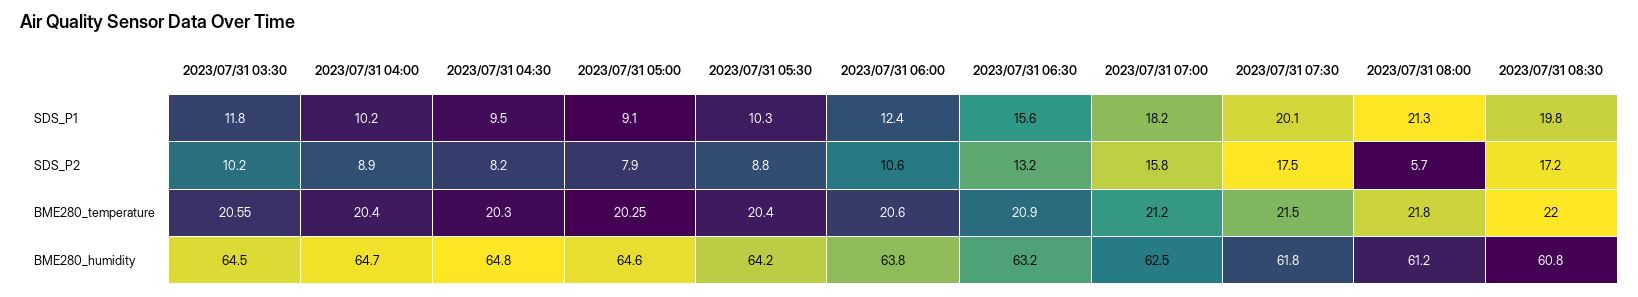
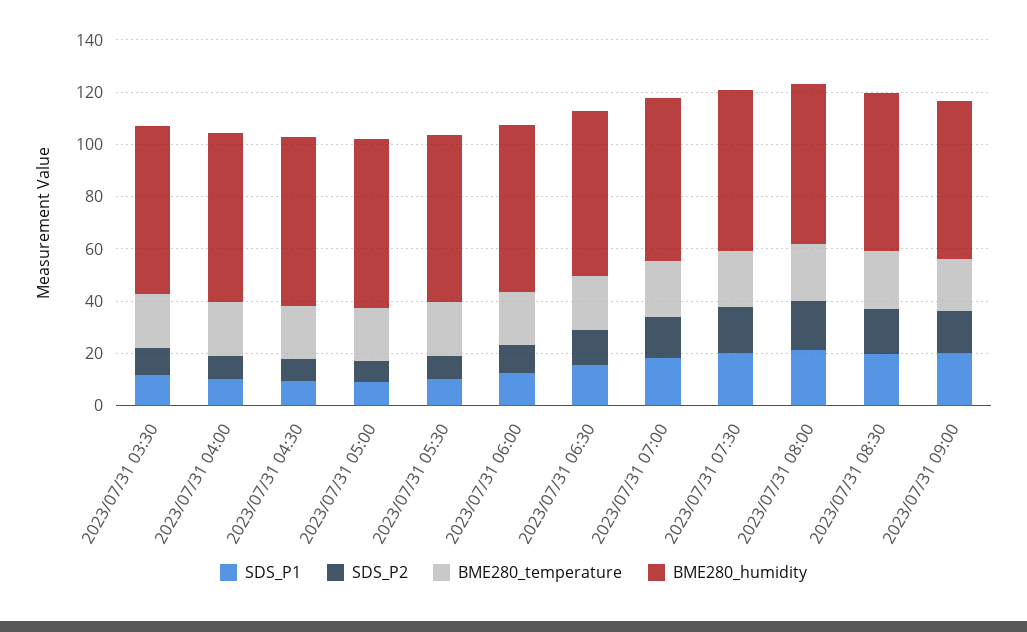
SDS_P2, 2023/07/31 08:00: 5.7 -> 20
SDS_P1, 2023/07/31 09:00: none -> 20
SDS_P2, 2023/07/31 09:00: none -> 15
BME280_temperature, 2023/07/31 09:00: none -> 20
BME280_humidity, 2023/07/31 09:00: none -> 60

